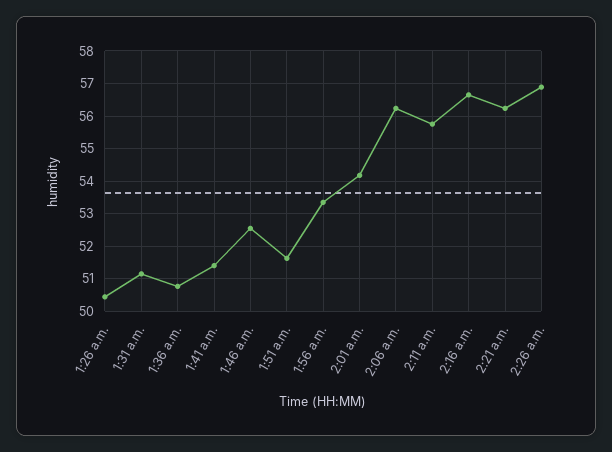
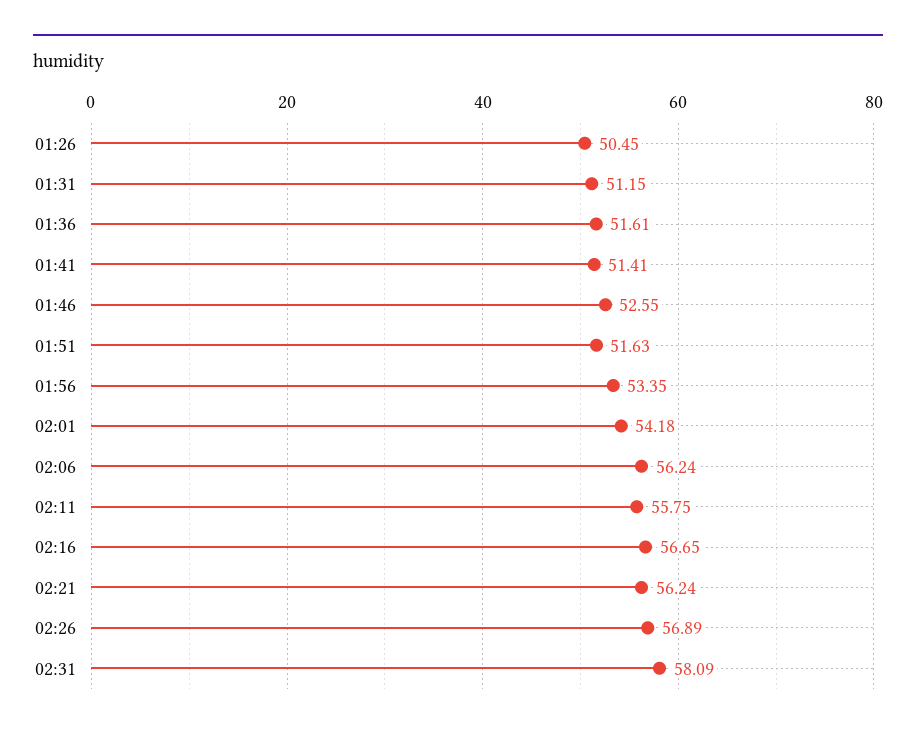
1:36 a.m.: 50.8 -> 51.61
02:31: none -> 58.09

